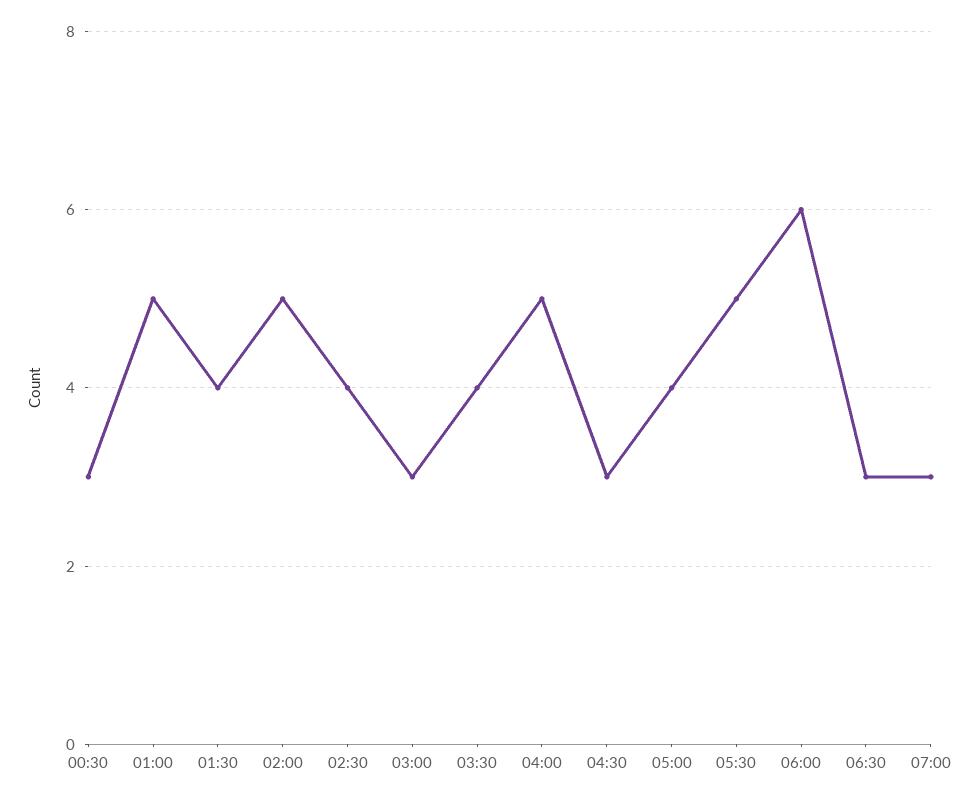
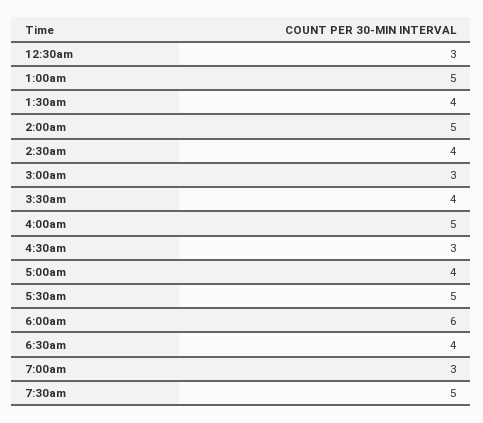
06:30: 3 -> 4
7:30am: none -> 5

